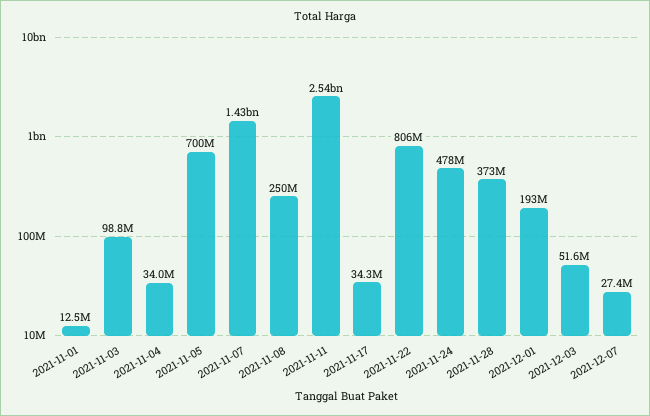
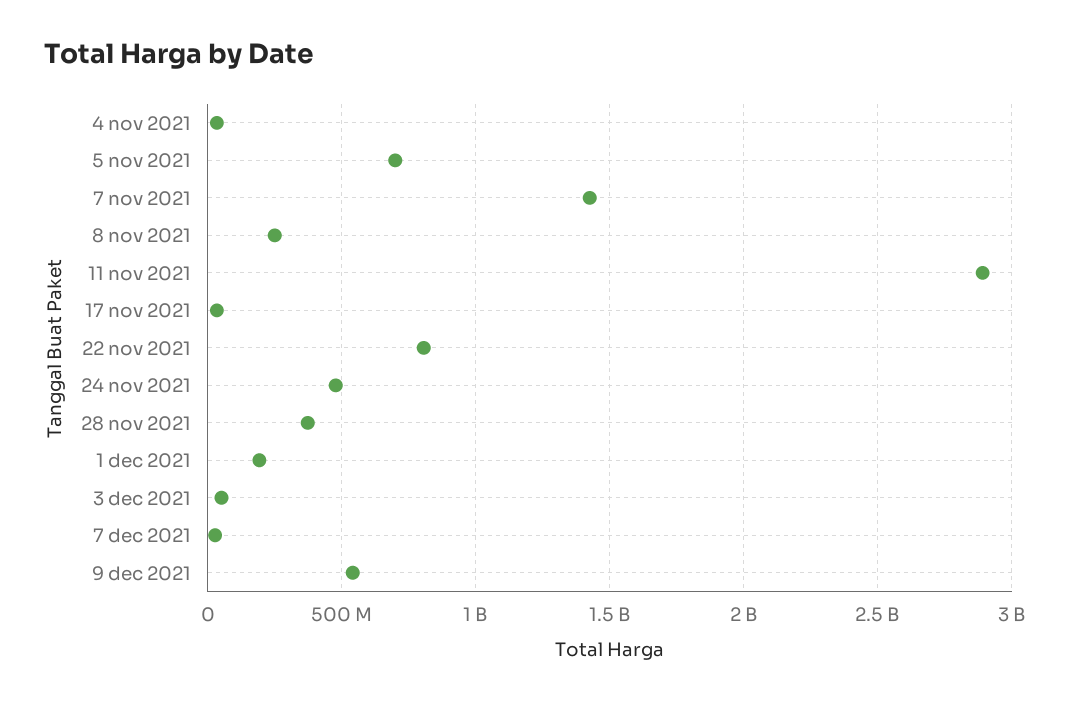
2021-11-01: 12500000 -> none
2021-11-03: 98800000 -> none
2021-11-11: 2540000000 -> 2900000000
9 dec 2021: none -> 550000000

